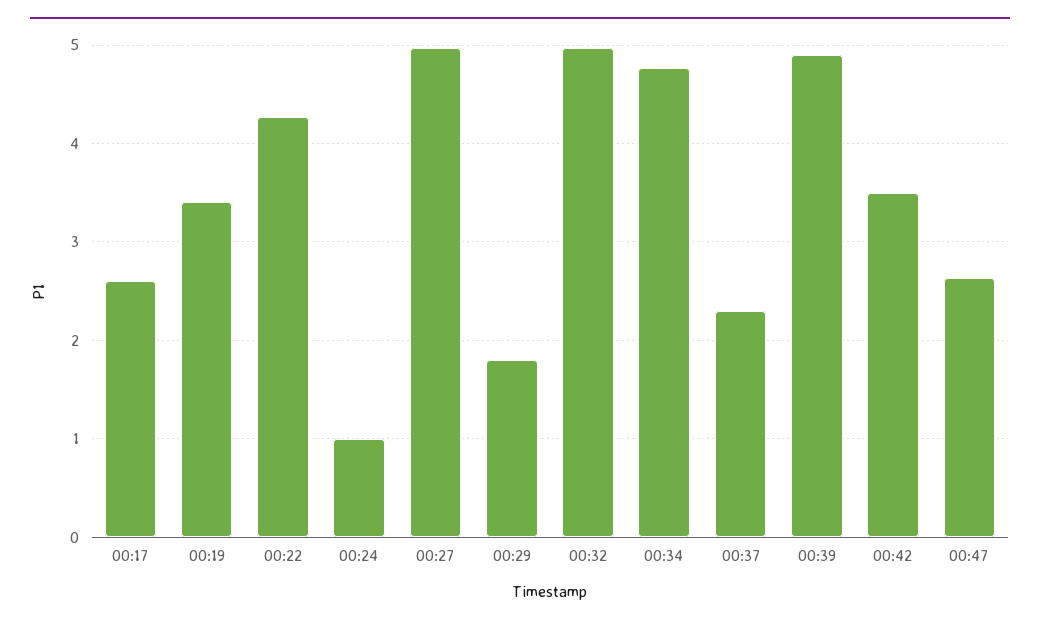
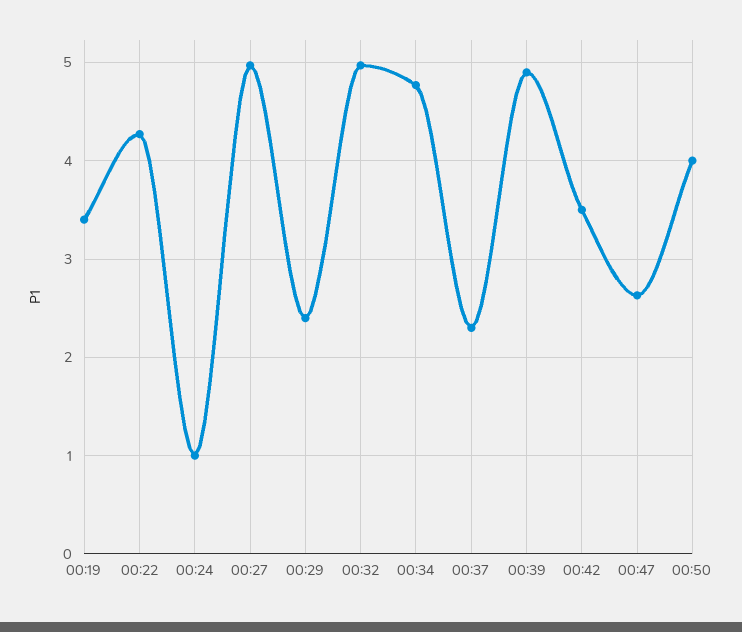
00:17: 2.6 -> none
00:29: 1.8 -> 2.4
00:50: none -> 4

